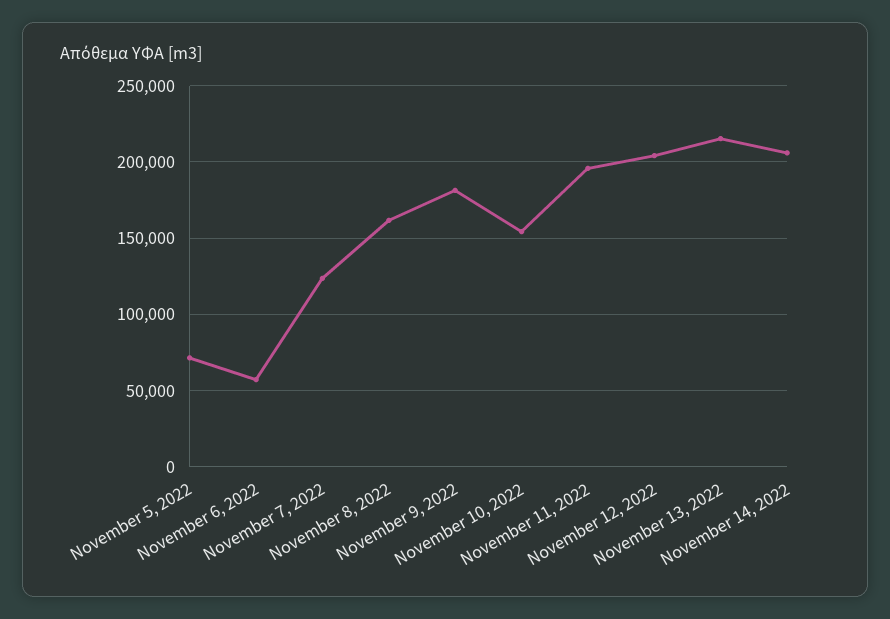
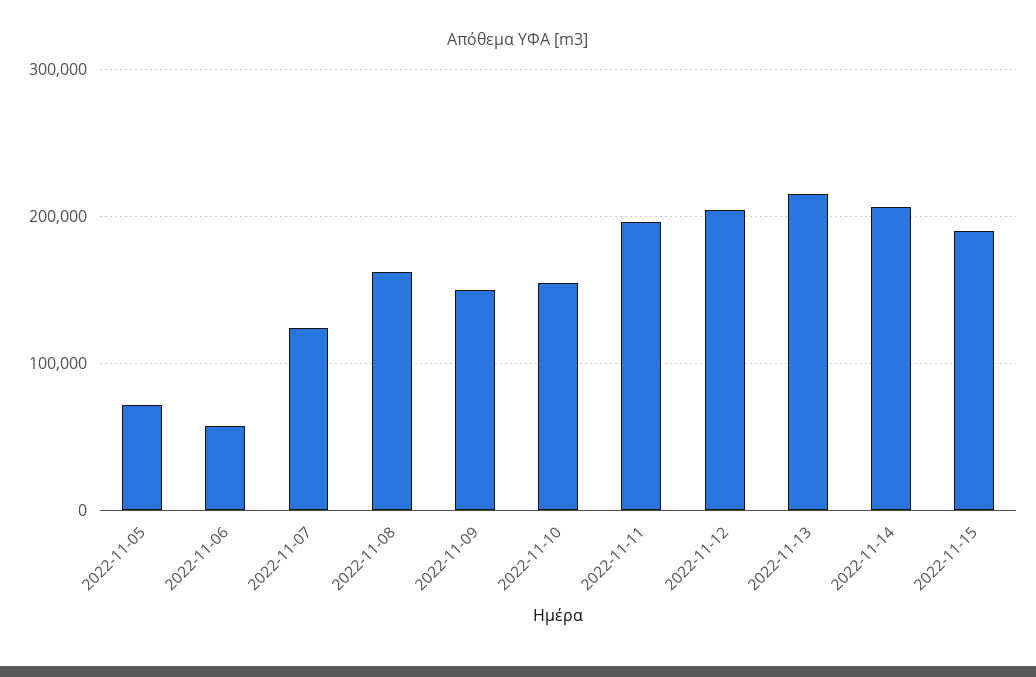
November 9, 2022: 180000 -> 150000
2022-11-15: none -> 190000

